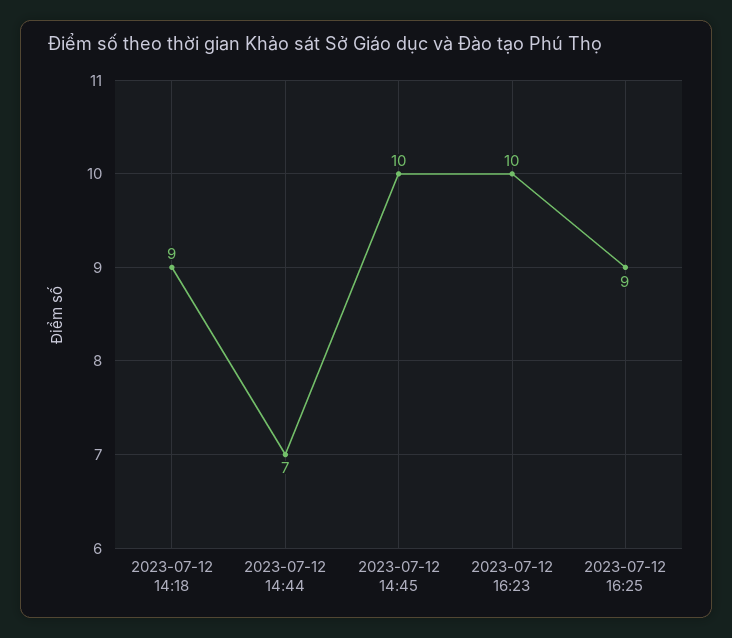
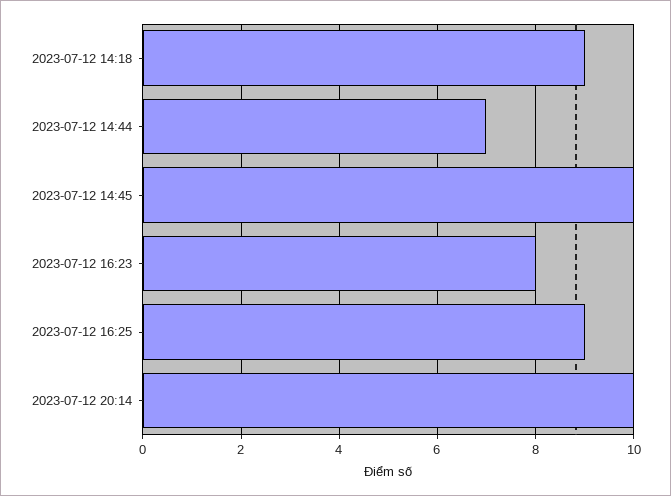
2023-07-12 16:23: 10 -> 8
2023-07-12 20:14: none -> 10

